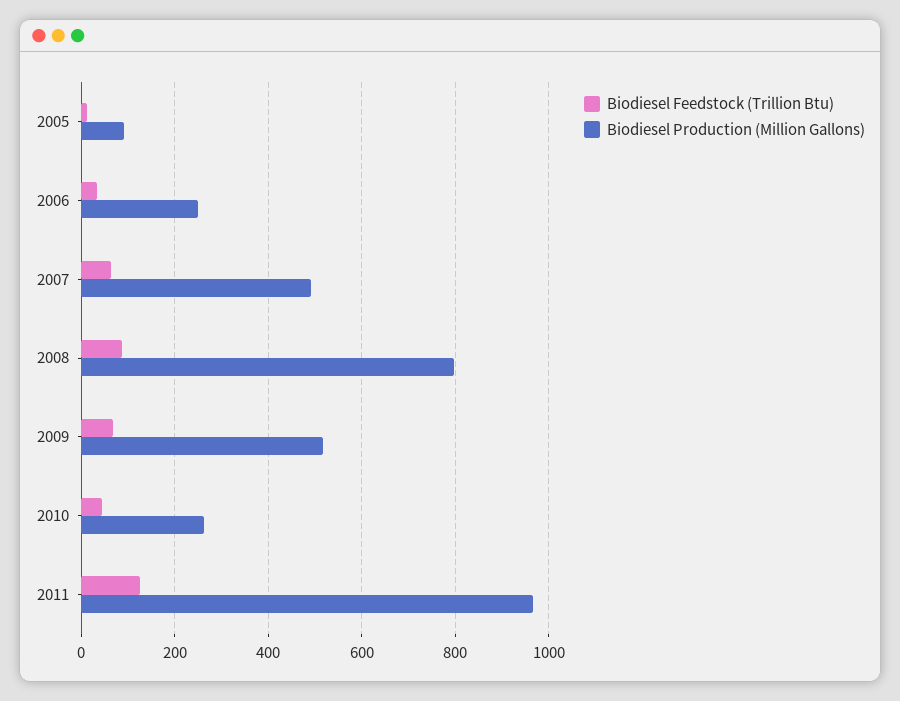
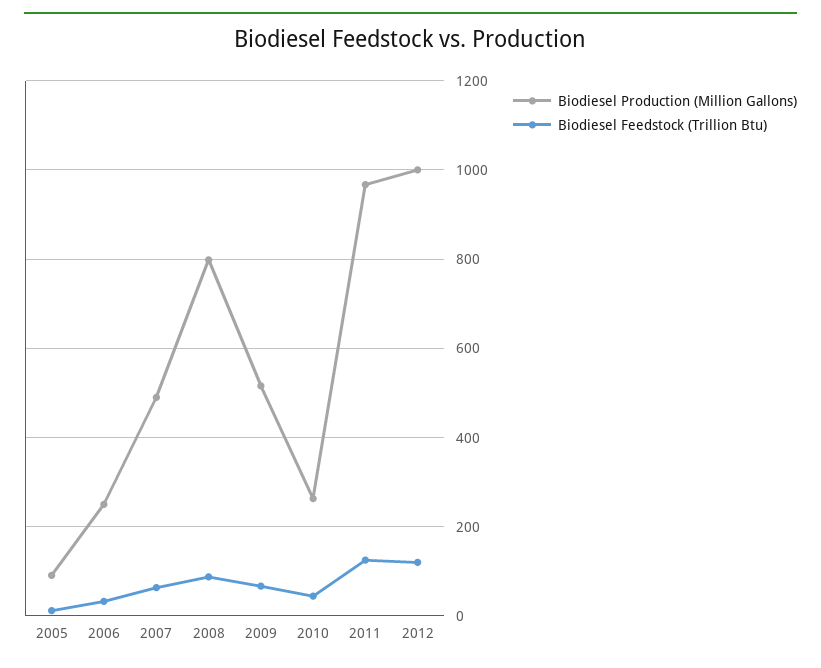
Biodiesel Production (Million Gallons), 2012: none -> 1000
Biodiesel Feedstock (Trillion Btu), 2012: none -> 120

